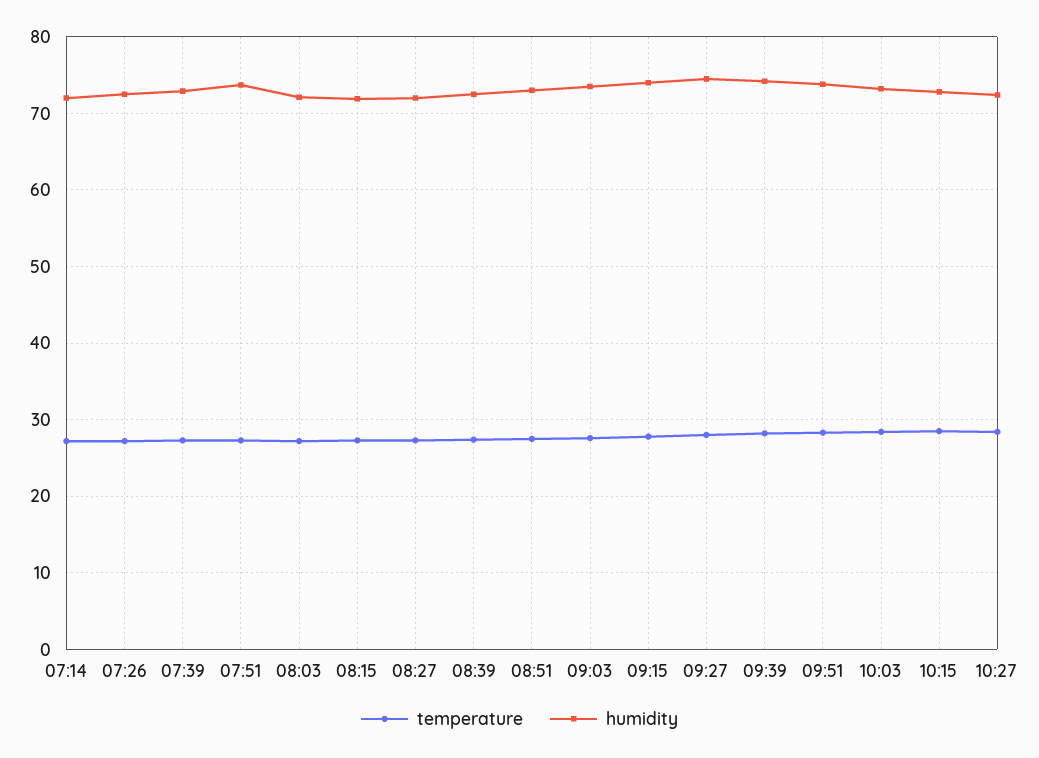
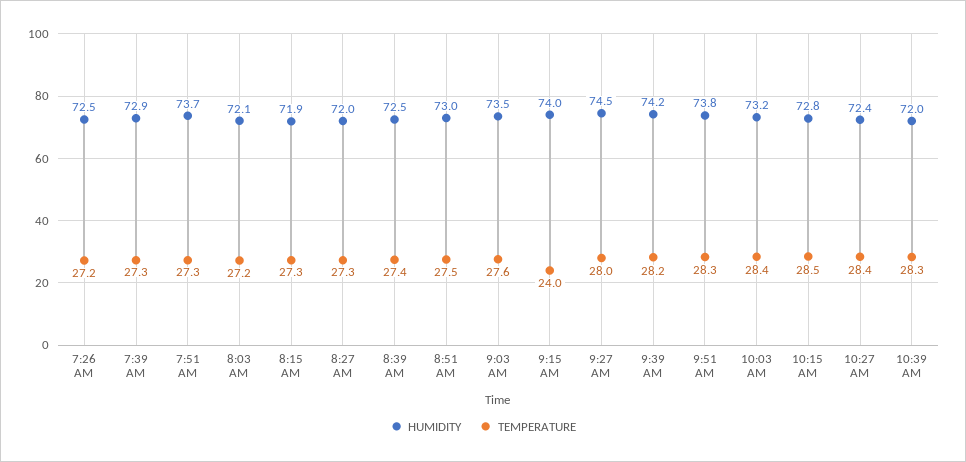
temperature, 07:14: 27 -> none
humidity, 07:14: 72 -> none
temperature, 09:15: 28 -> 24
humidity, 10:39 AM: none -> 72
temperature, 10:39 AM: none -> 28.3

